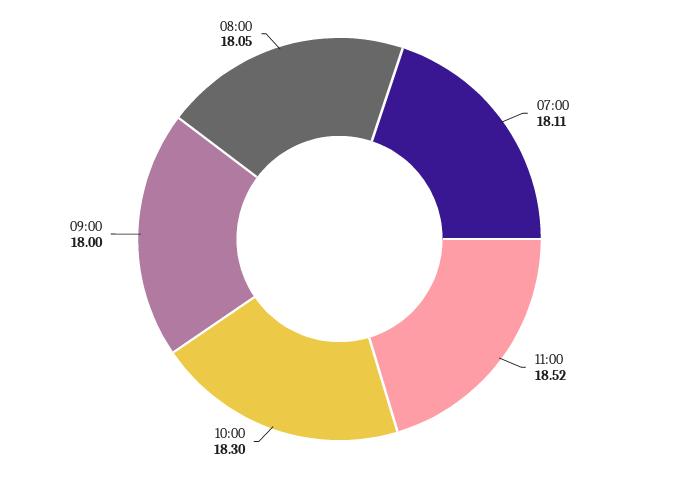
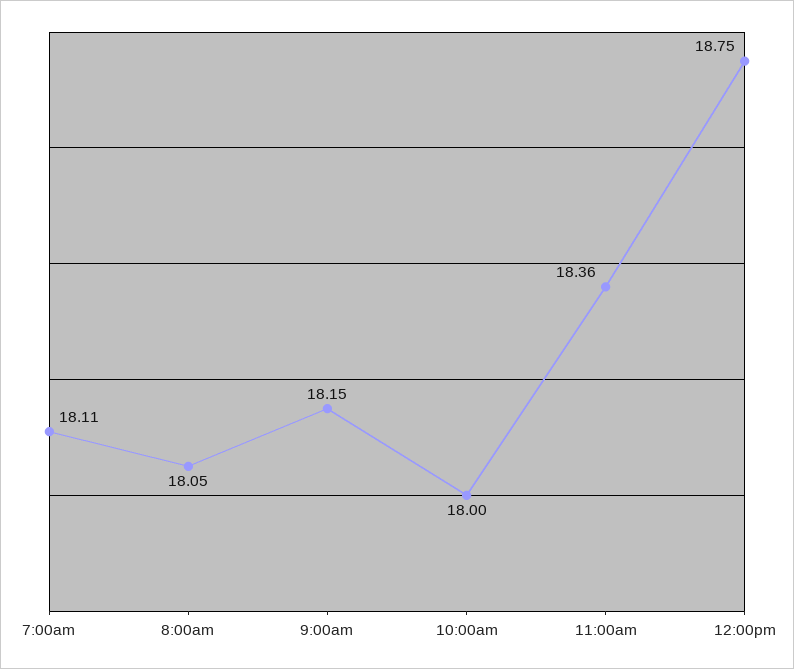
11:00: 18.52 -> 18.36
10:00: 18.3 -> 18
09:00: 18 -> 18.15
12:00pm: none -> 18.75

